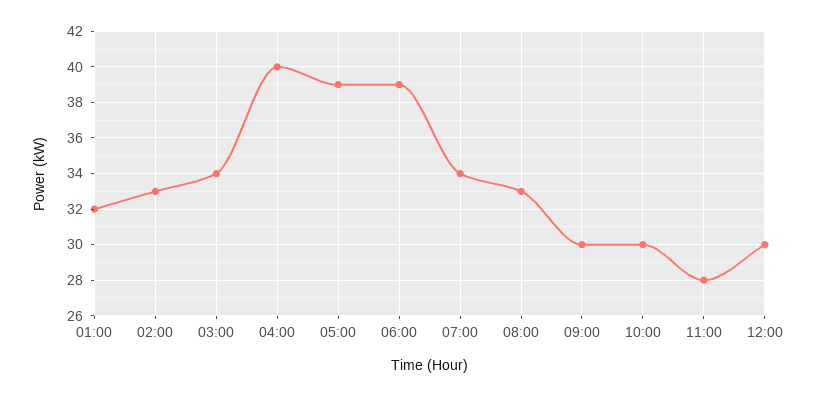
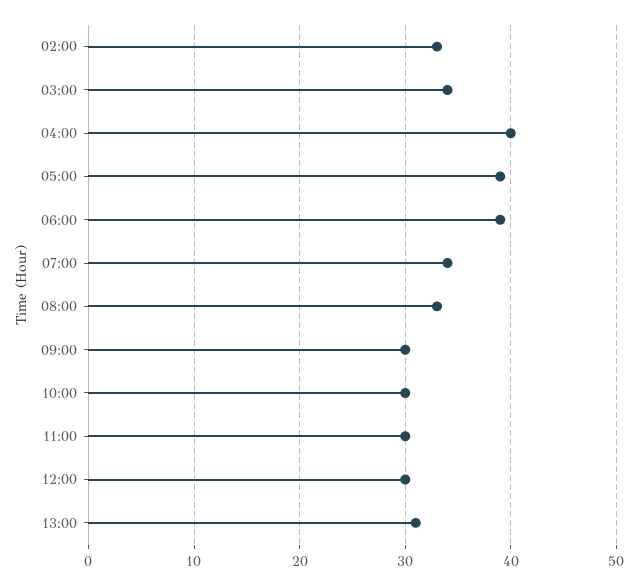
01:00: 32 -> none
11:00: 28 -> 30
13:00: none -> 31

